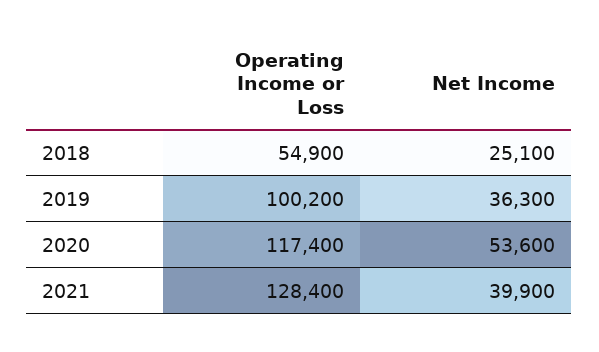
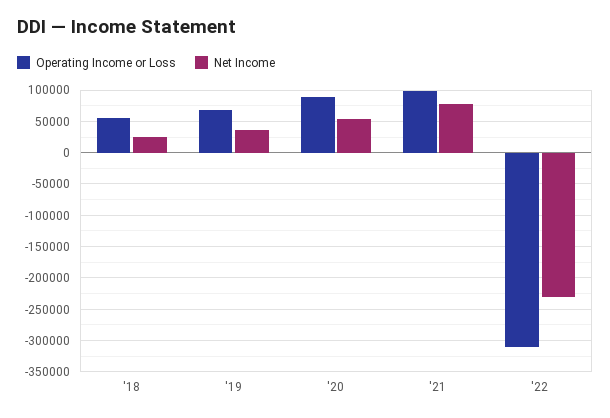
Operating Income or Loss, 2019: 100200 -> 70000
Operating Income or Loss, 2020: 117400 -> 90000
Operating Income or Loss, 2021: 128400 -> 100000
Net Income, 2021: 39900 -> 80000
Operating Income or Loss, '22: none -> -310000
Net Income, '22: none -> -230000

